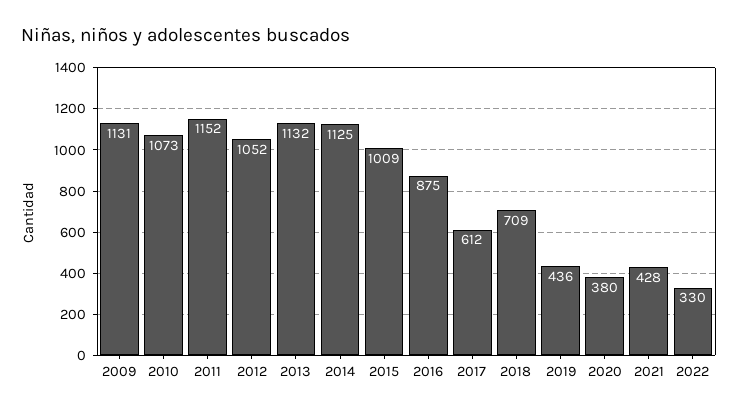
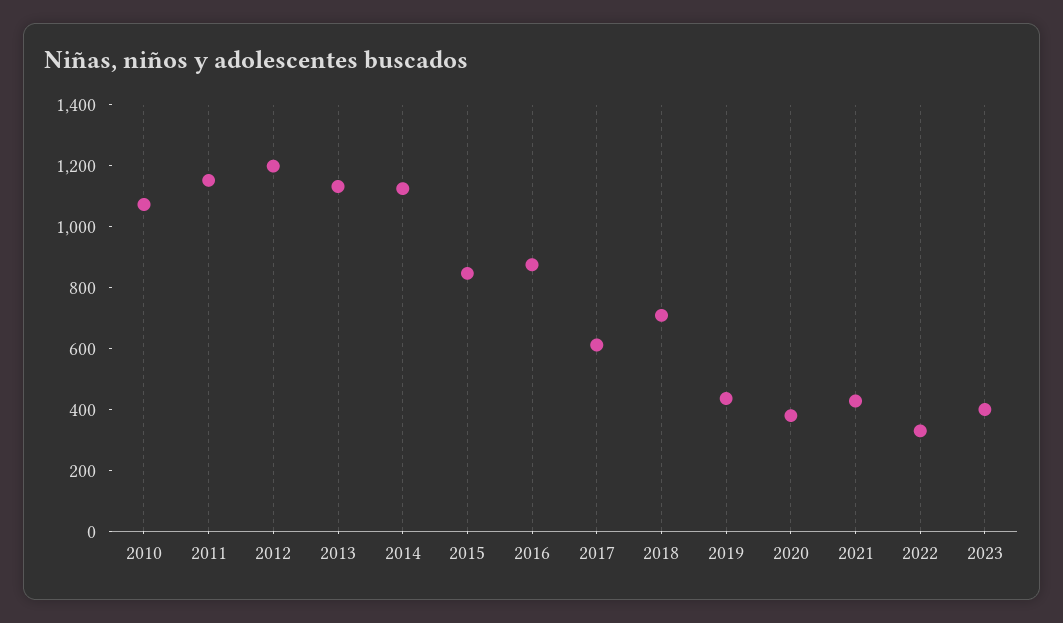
2009: 1131 -> none
2012: 1052 -> 1200
2015: 1009 -> 850
2023: none -> 400

